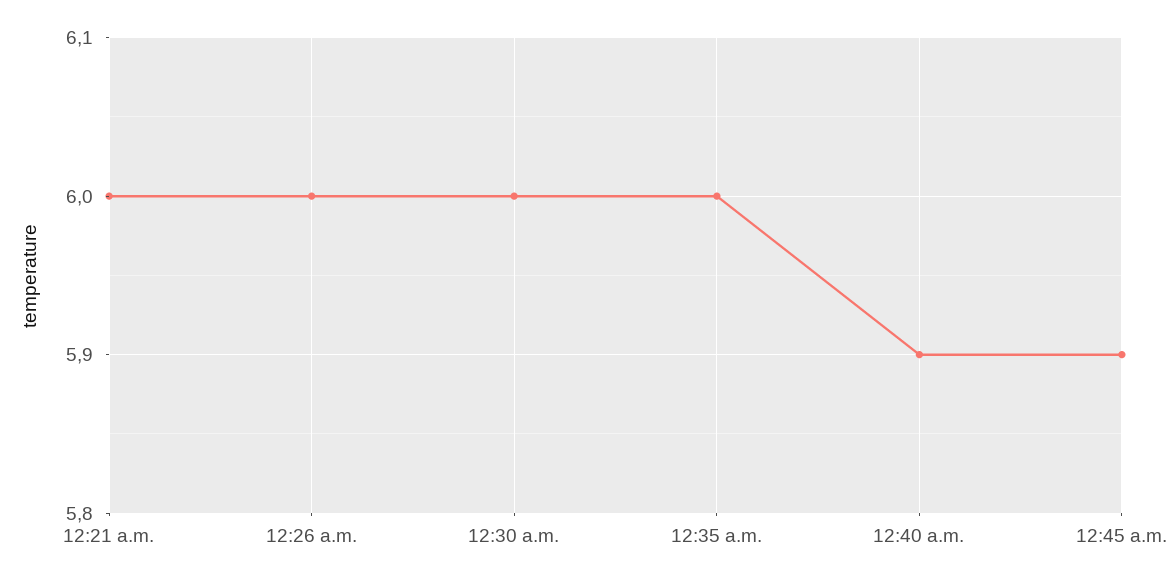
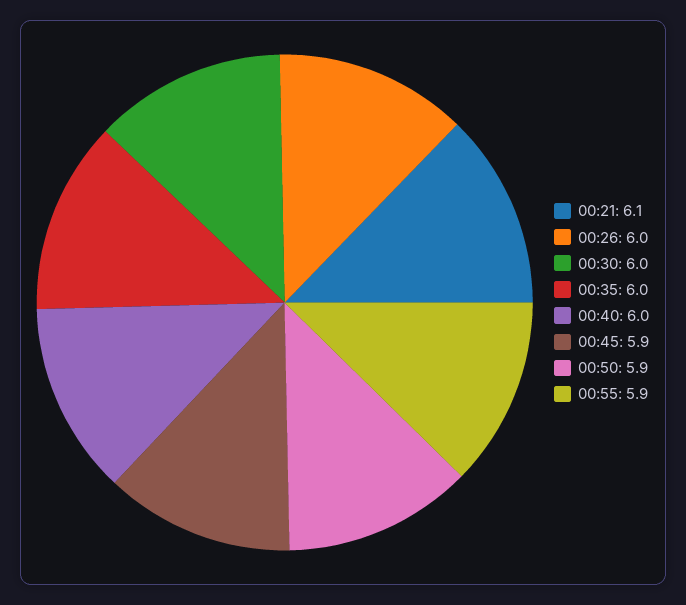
12:21 a.m.: 6 -> 6.1
12:40 a.m.: 5.9 -> 6
00:50: none -> 5.9
00:55: none -> 5.9

